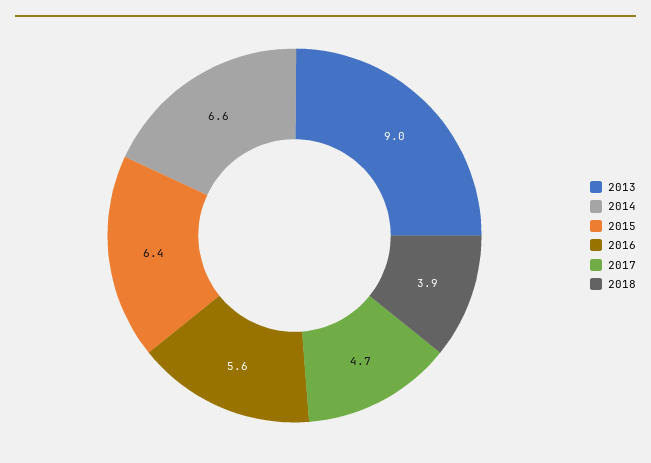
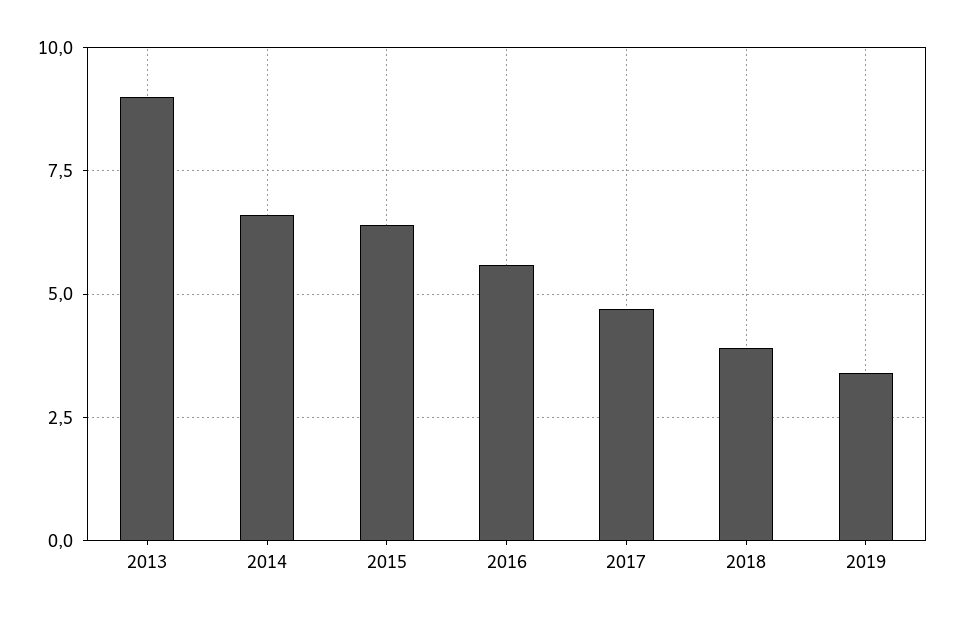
2019: none -> 3.5

